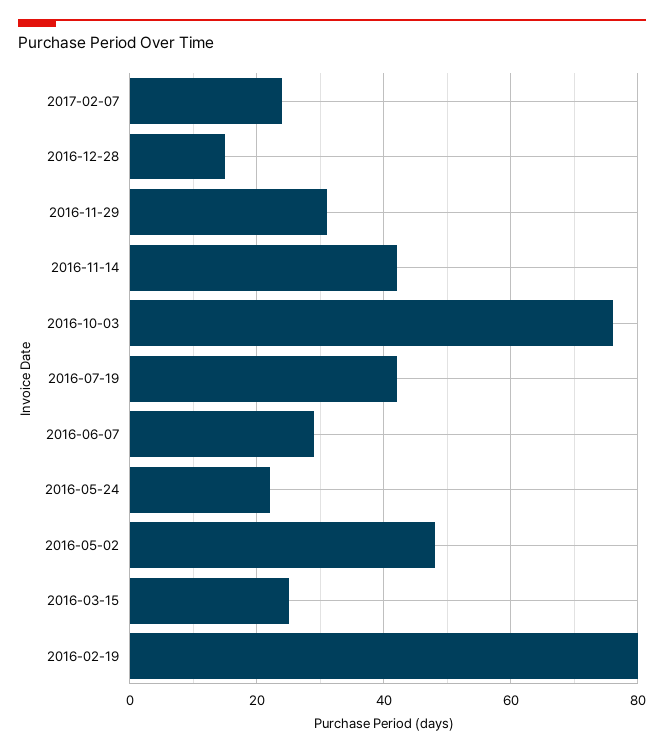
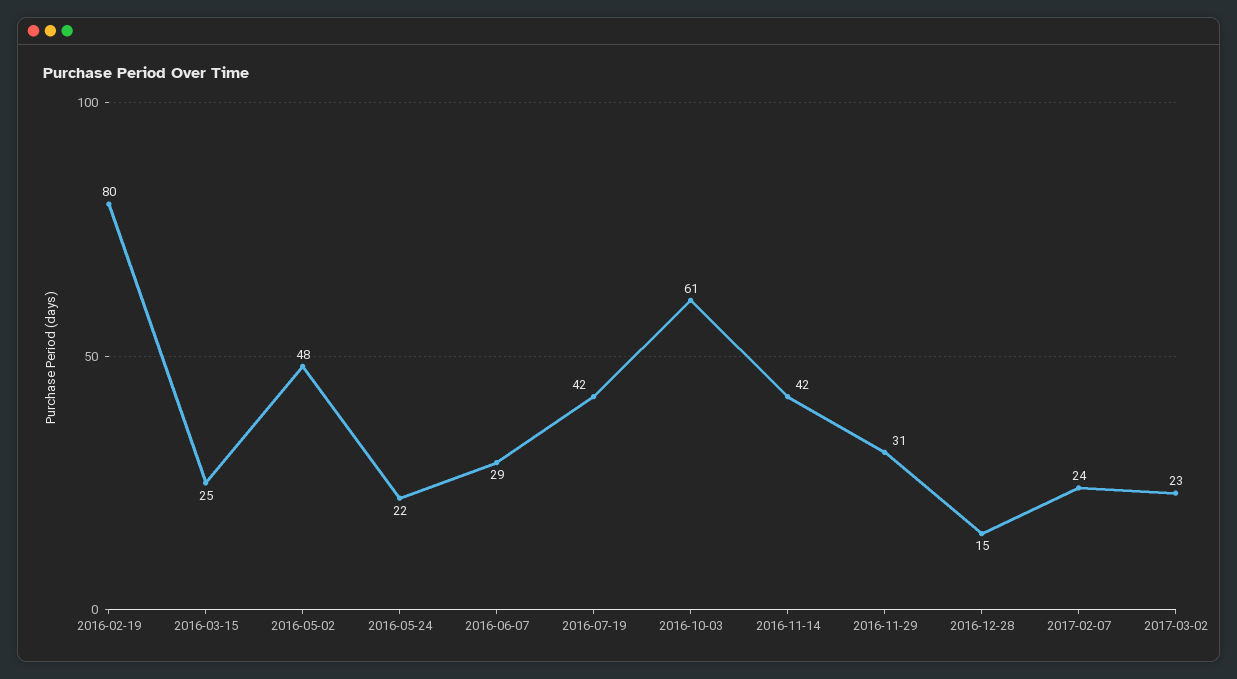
2016-10-03: 75 -> 61
2017-03-02: none -> 23

